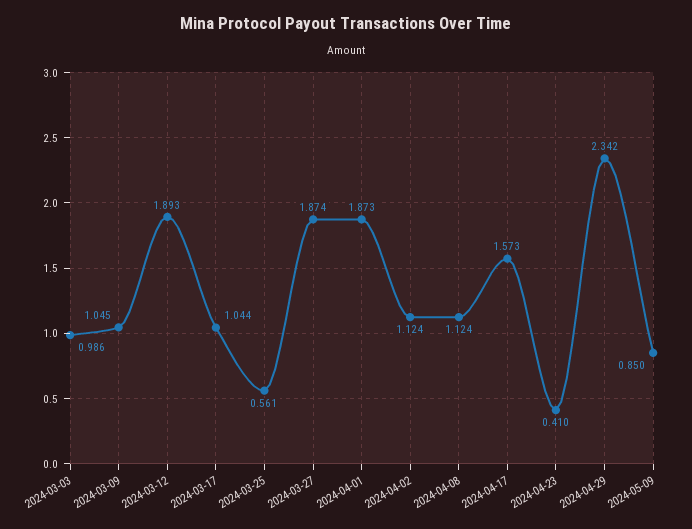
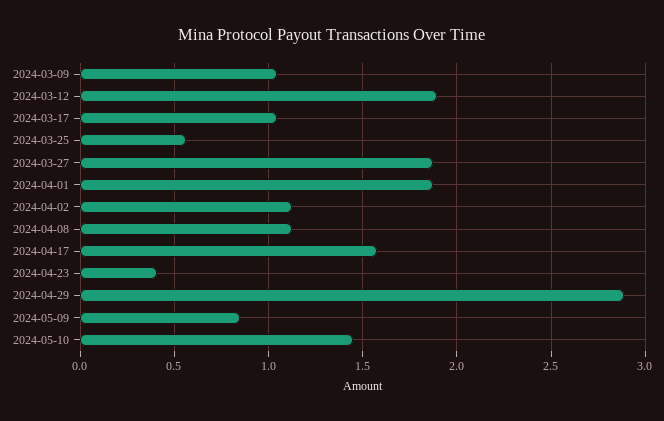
2024-03-03: 0.986 -> none
2024-04-29: 2.342 -> 2.9
2024-05-10: none -> 1.45

